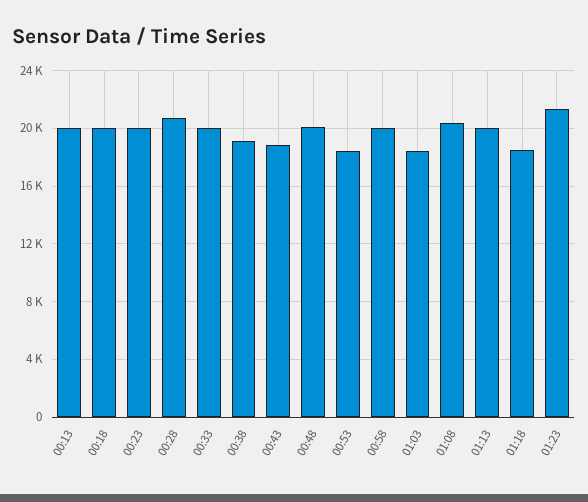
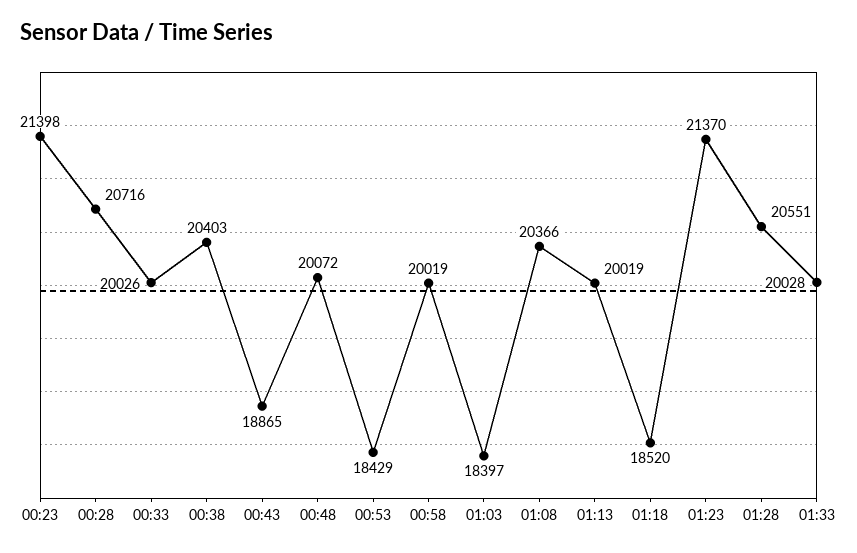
00:13: 20000 -> none
00:18: 20000 -> none
00:23: 20000 -> 21398
00:38: 19000 -> 20403
01:28: none -> 20551
01:33: none -> 20028

